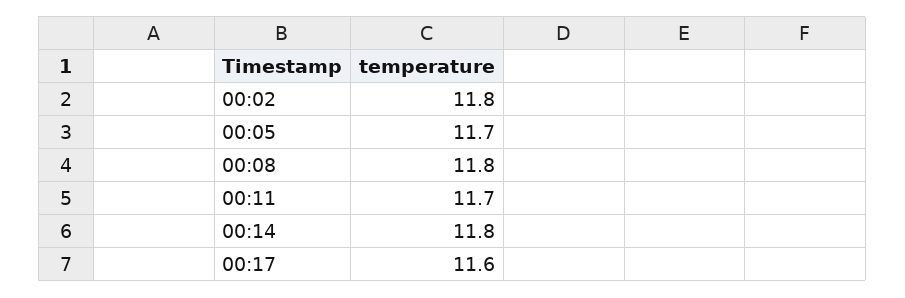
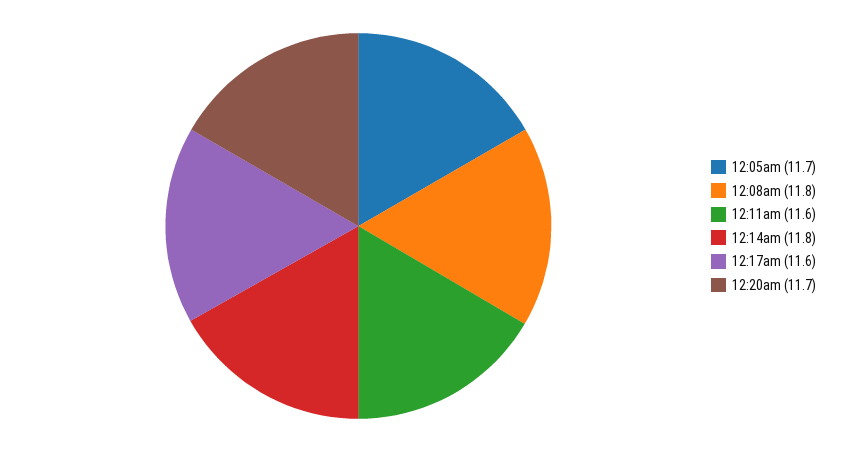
00:02: 11.8 -> none
00:11: 11.7 -> 11.6
12:20am: none -> 11.7

